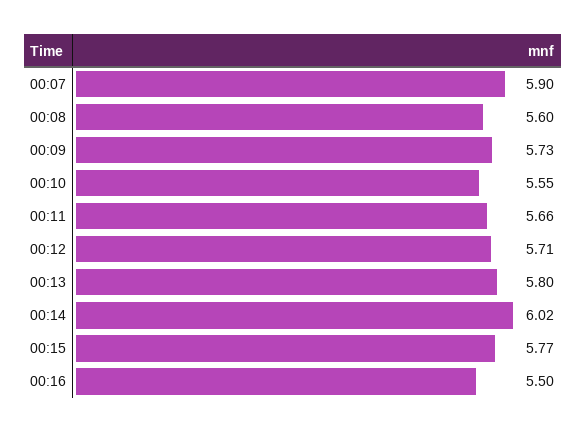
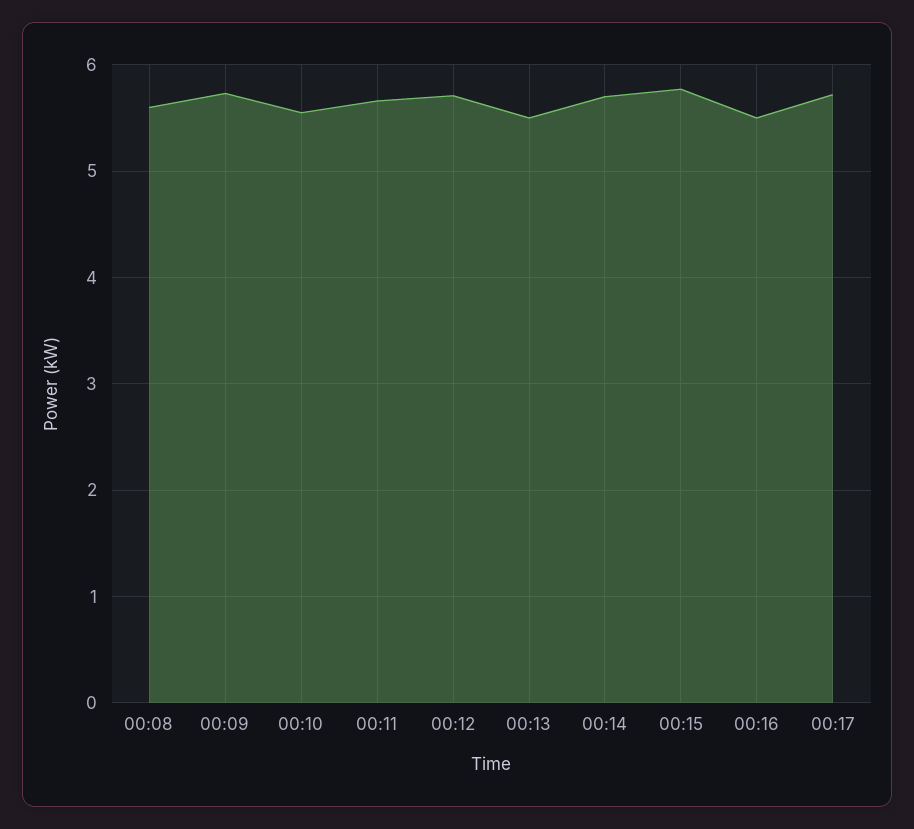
00:07: 5.9 -> none
00:13: 5.8 -> 5.5
00:14: 6.02 -> 5.7
00:17: none -> 5.7

